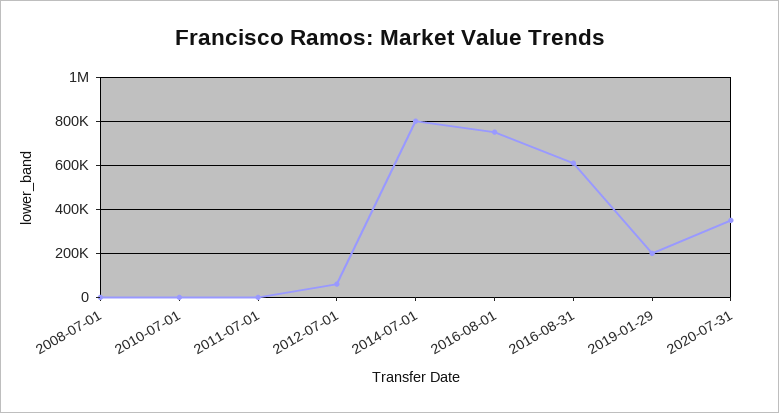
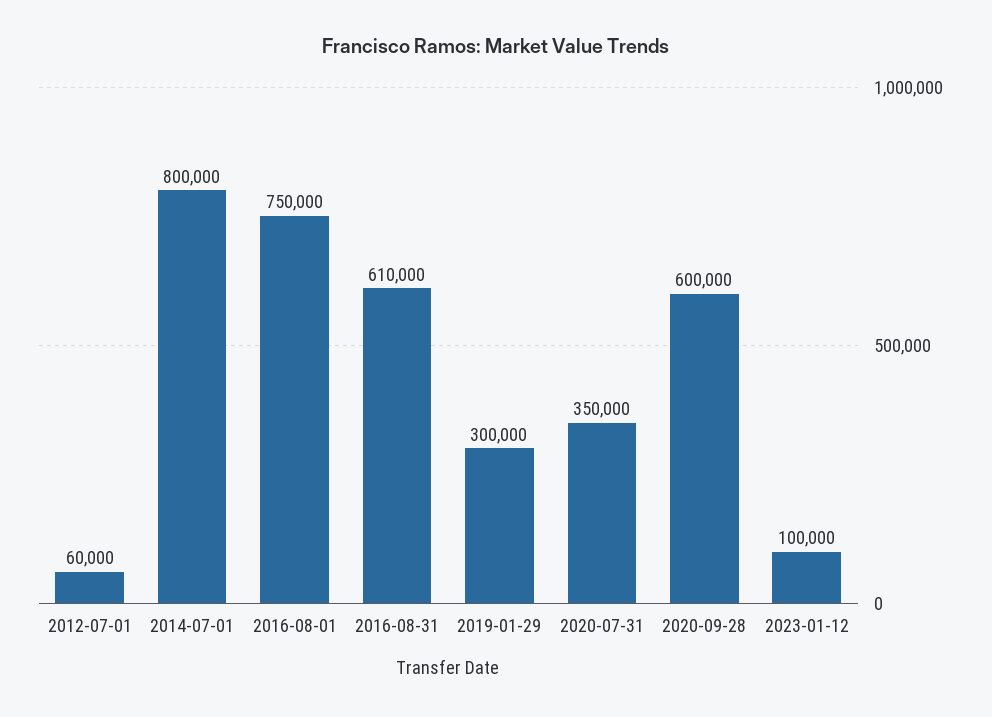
2008-07-01: 0 -> none
2010-07-01: 0 -> none
2011-07-01: 0 -> none
2019-01-29: 200000 -> 300000
2020-09-28: none -> 600000
2023-01-12: none -> 100000

